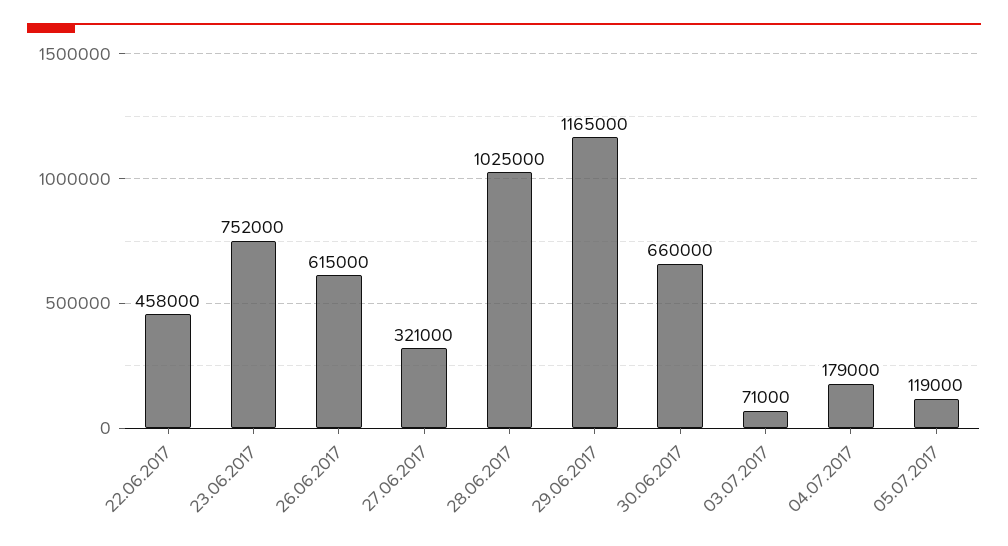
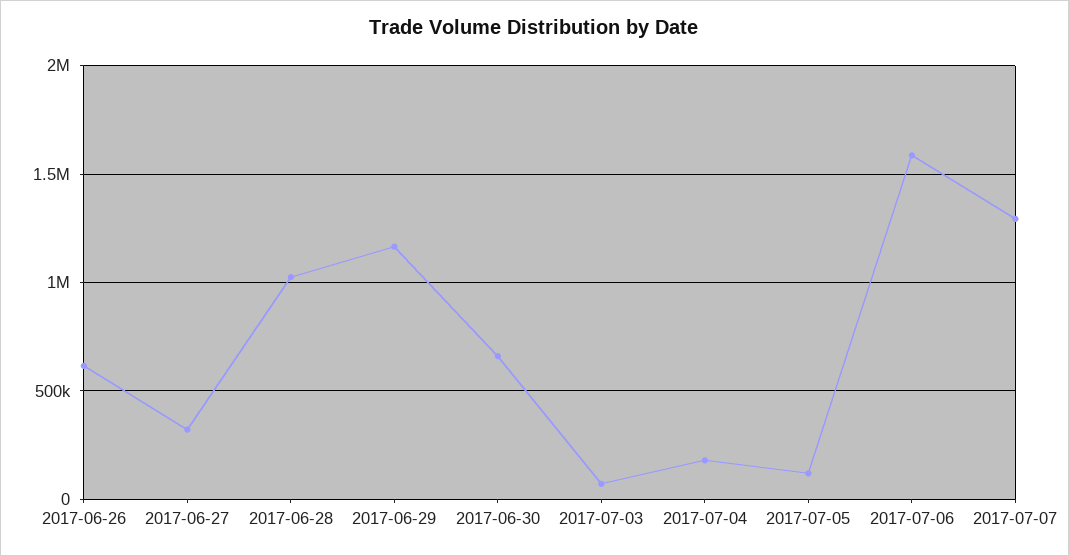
22.06.2017: 458000 -> none
23.06.2017: 752000 -> none
2017-07-06: none -> 1600000
2017-07-07: none -> 1300000

